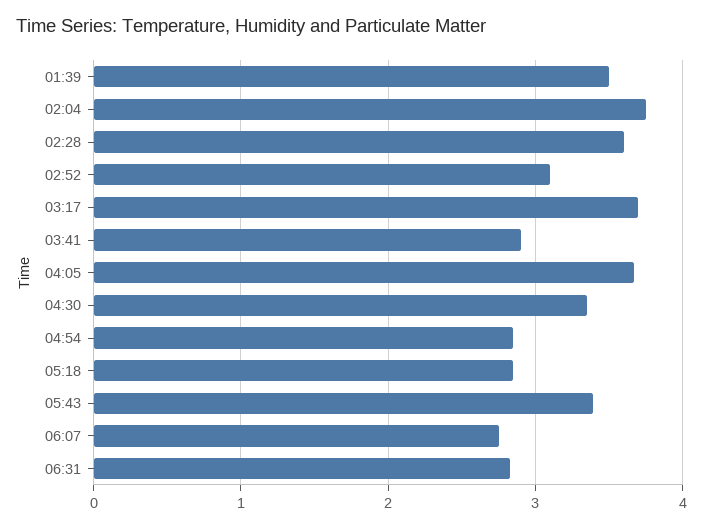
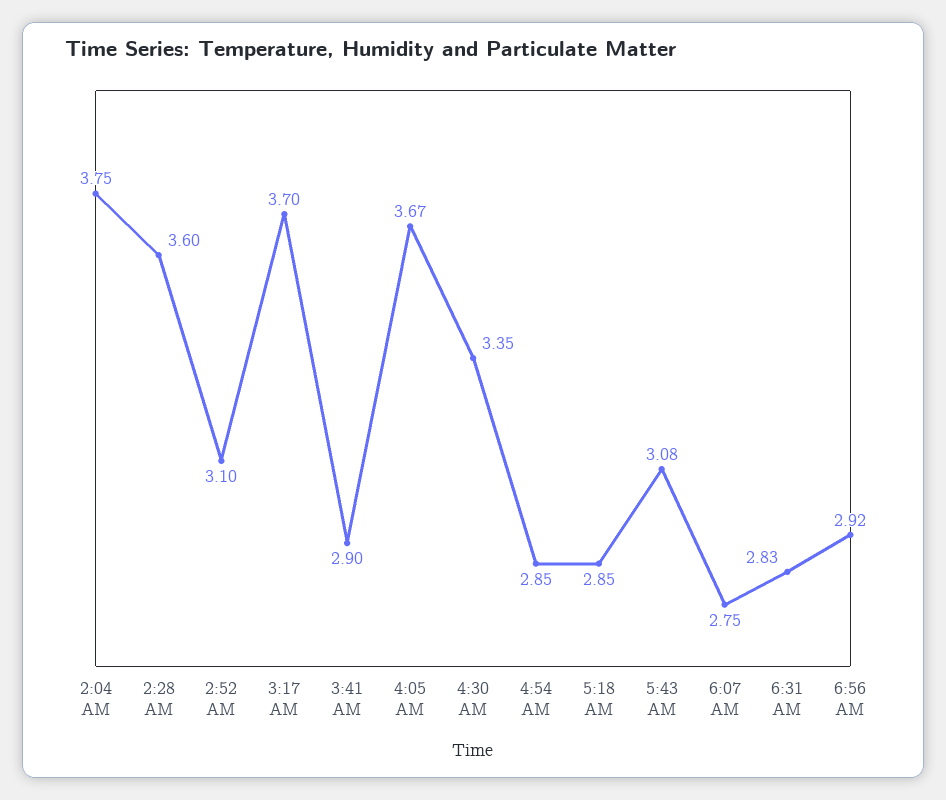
01:39: 3.5 -> none
05:43: 3.4 -> 3.08
6:56 AM: none -> 2.92

